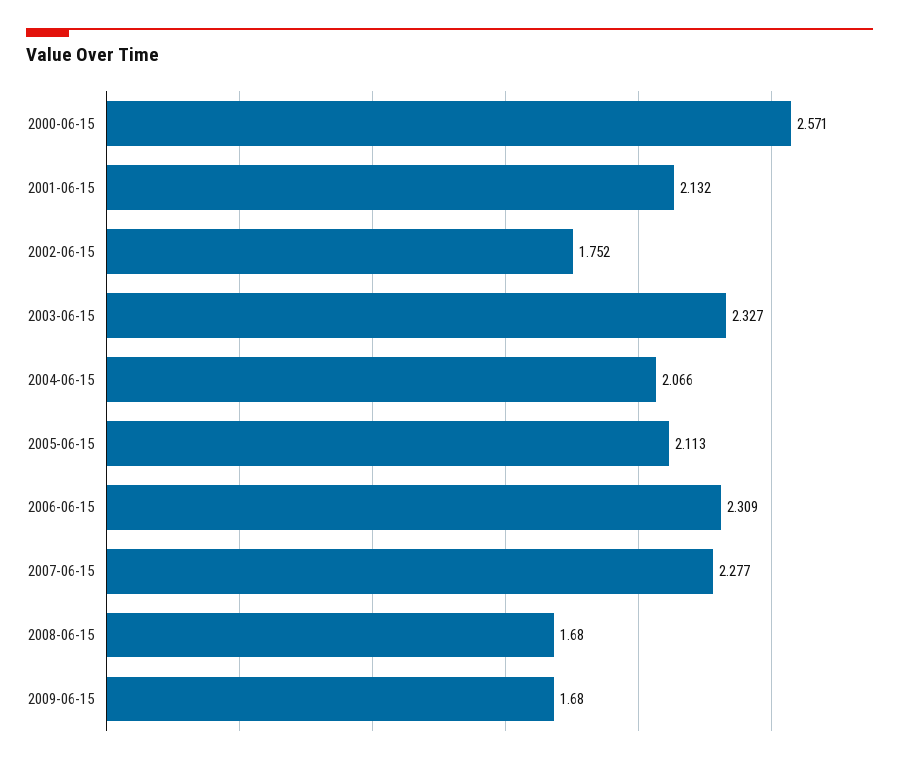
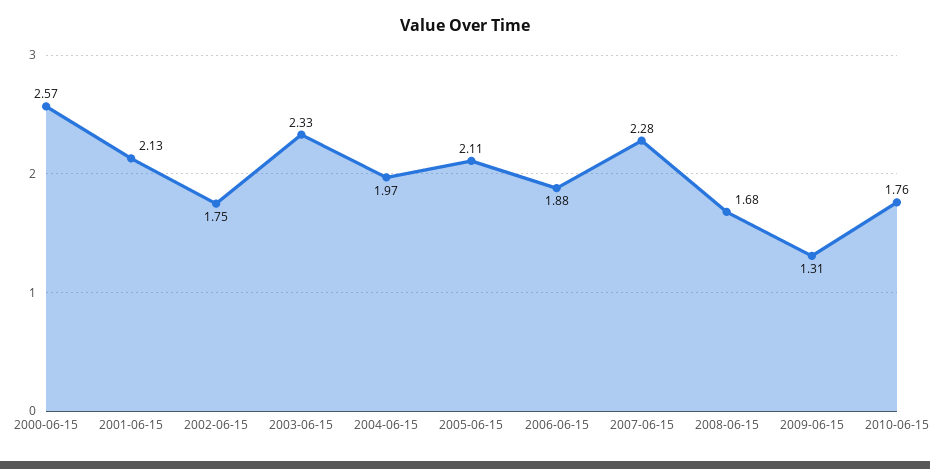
2004-06-15: 2.066 -> 1.97
2006-06-15: 2.309 -> 1.88
2009-06-15: 1.68 -> 1.31
2010-06-15: none -> 1.76

